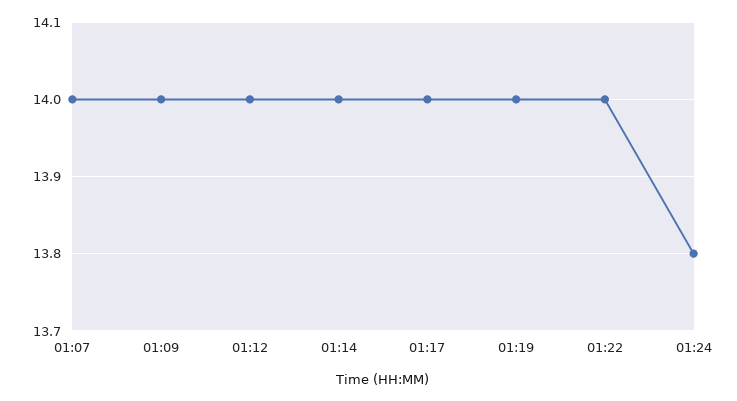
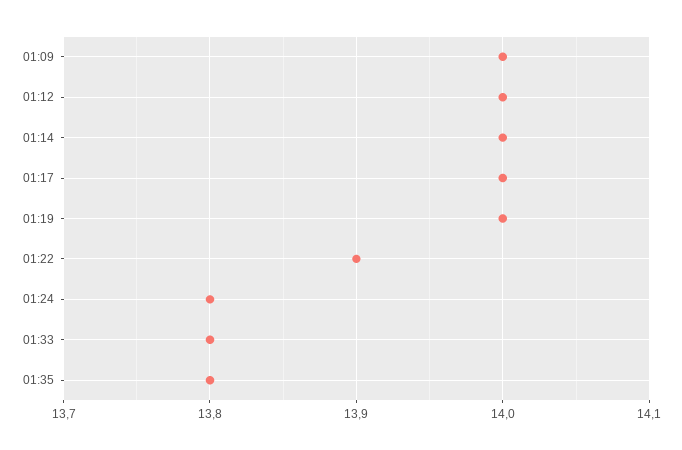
01:07: 14 -> none
01:22: 14 -> 13.9
01:33: none -> 13.8
01:35: none -> 13.8

